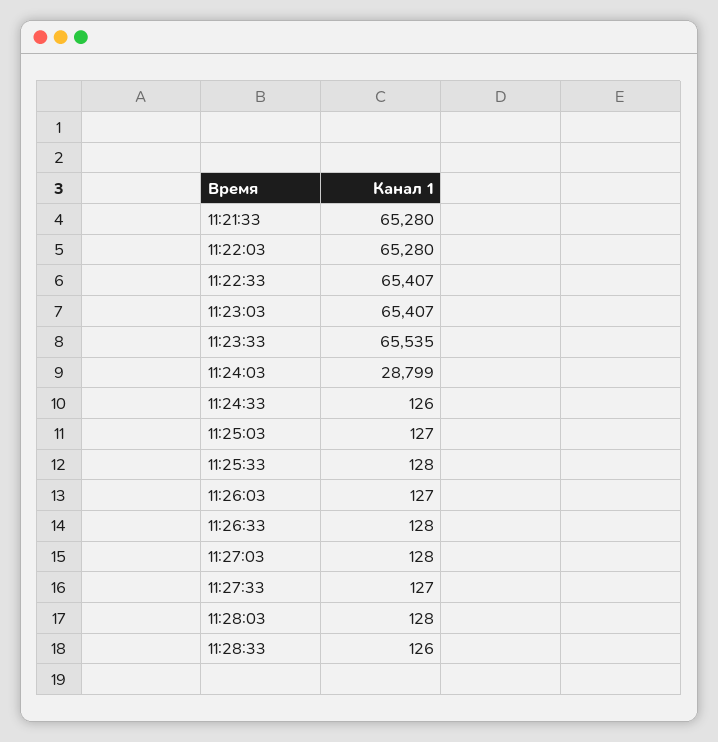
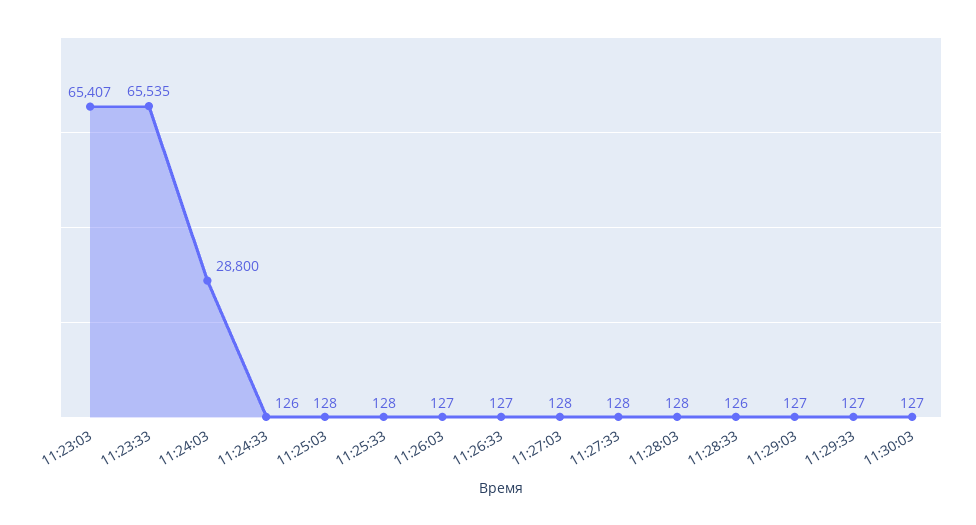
11:21:33: 65280 -> none
11:22:03: 65280 -> none
11:22:33: 65407 -> none
11:24:03: 28799 -> 28800
11:25:03: 127 -> 128
11:26:33: 128 -> 127
11:27:33: 127 -> 128
11:29:03: none -> 127
11:29:33: none -> 127
11:30:03: none -> 127

